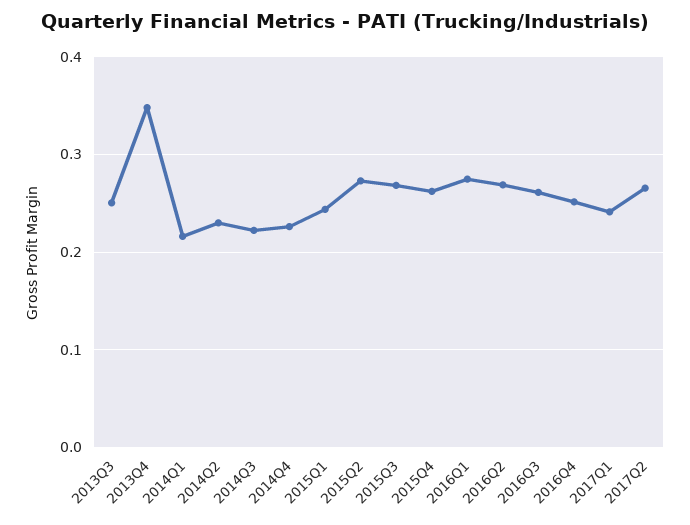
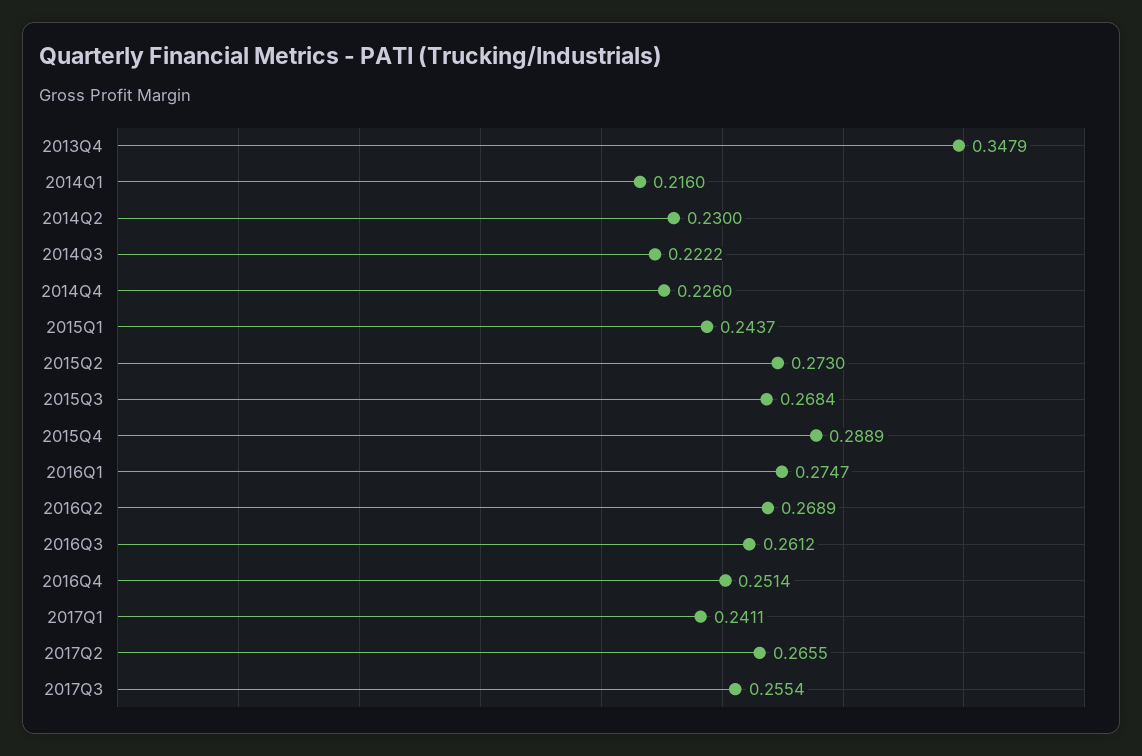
2013Q3: 0.25 -> none
2015Q4: 0.26 -> 0.2889
2017Q3: none -> 0.2554

